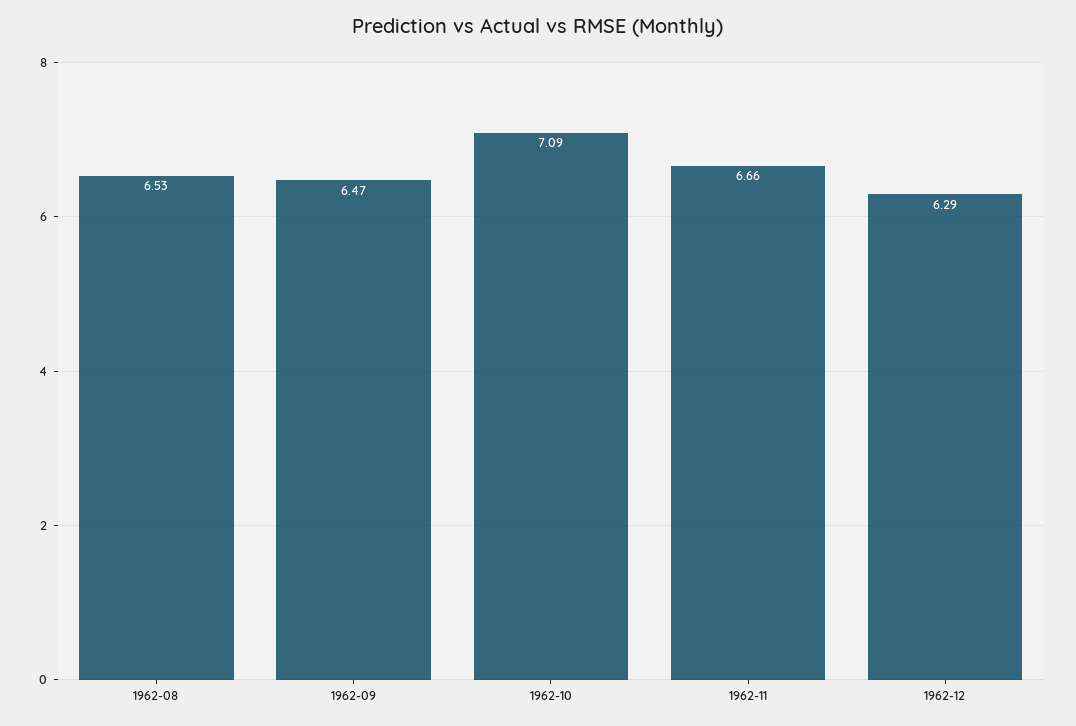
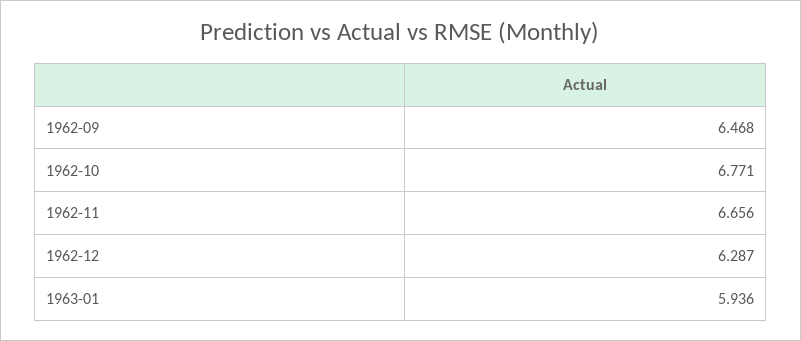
1962-08: 6.53 -> none
1962-10: 7.09 -> 6.771
1963-01: none -> 5.936

